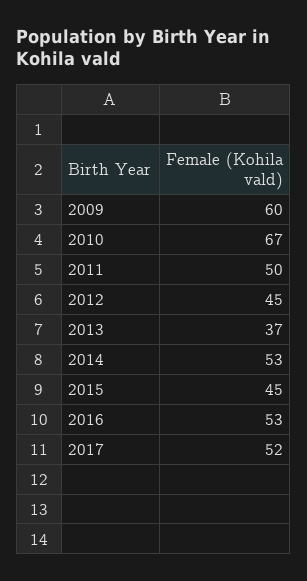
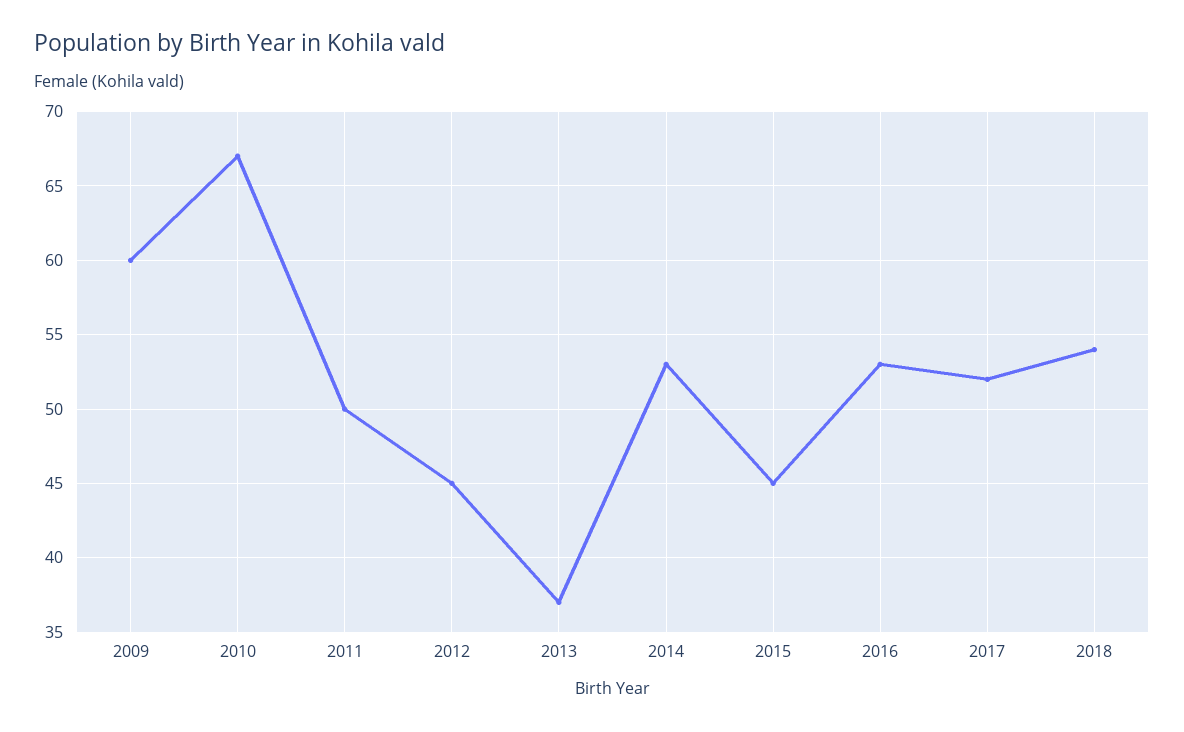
2018: none -> 54

